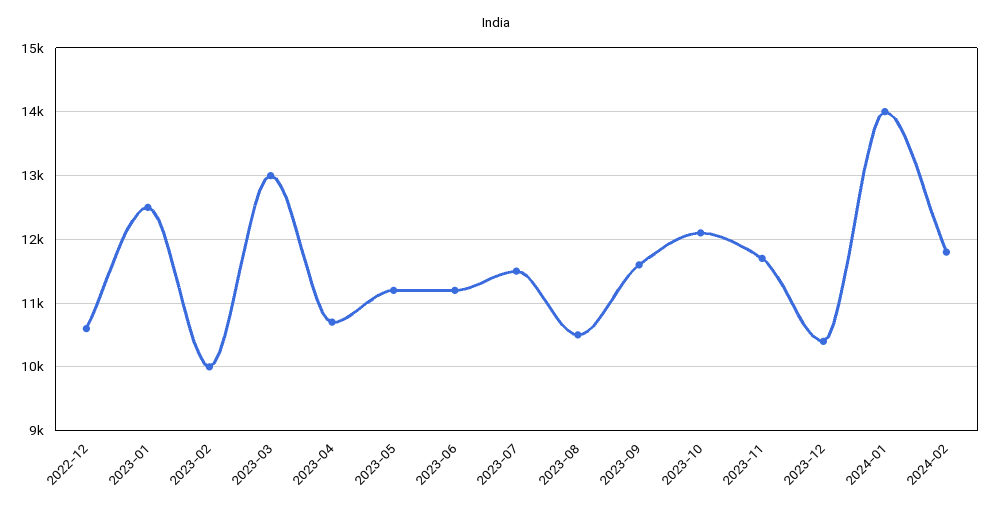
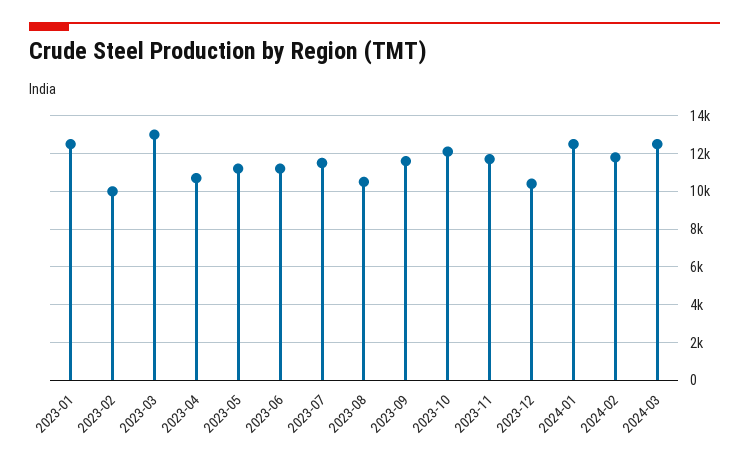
2022-12: 10600 -> none
2024-01: 14000 -> 12500
2024-03: none -> 12500

